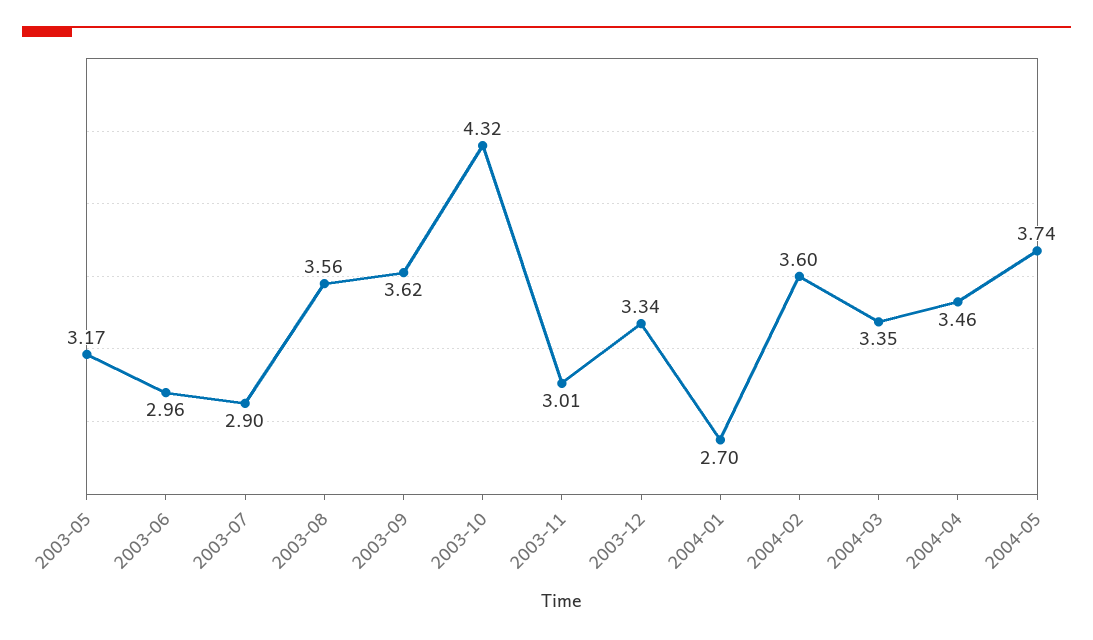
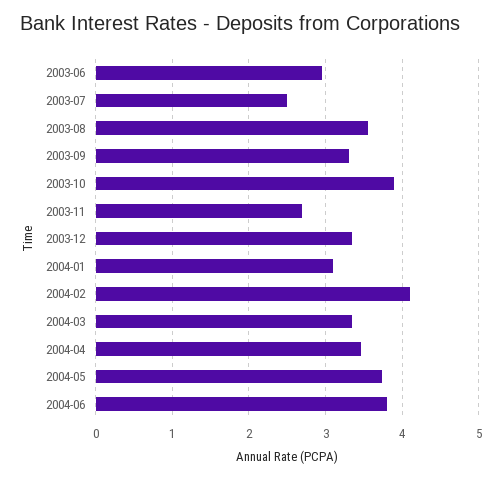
2003-05: 3.17 -> none
2003-07: 2.9 -> 2.5
2003-09: 3.62 -> 3.3
2003-10: 4.32 -> 3.9
2003-11: 3.01 -> 2.7
2004-01: 2.7 -> 3.1
2004-02: 3.6 -> 4.1
2004-06: none -> 3.8

